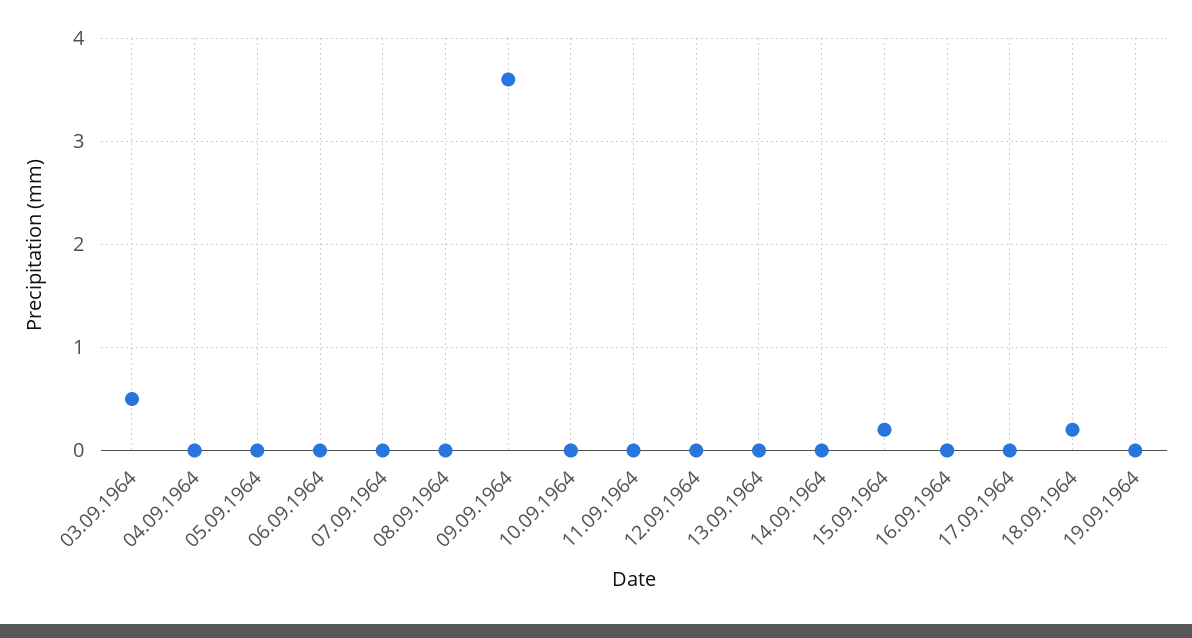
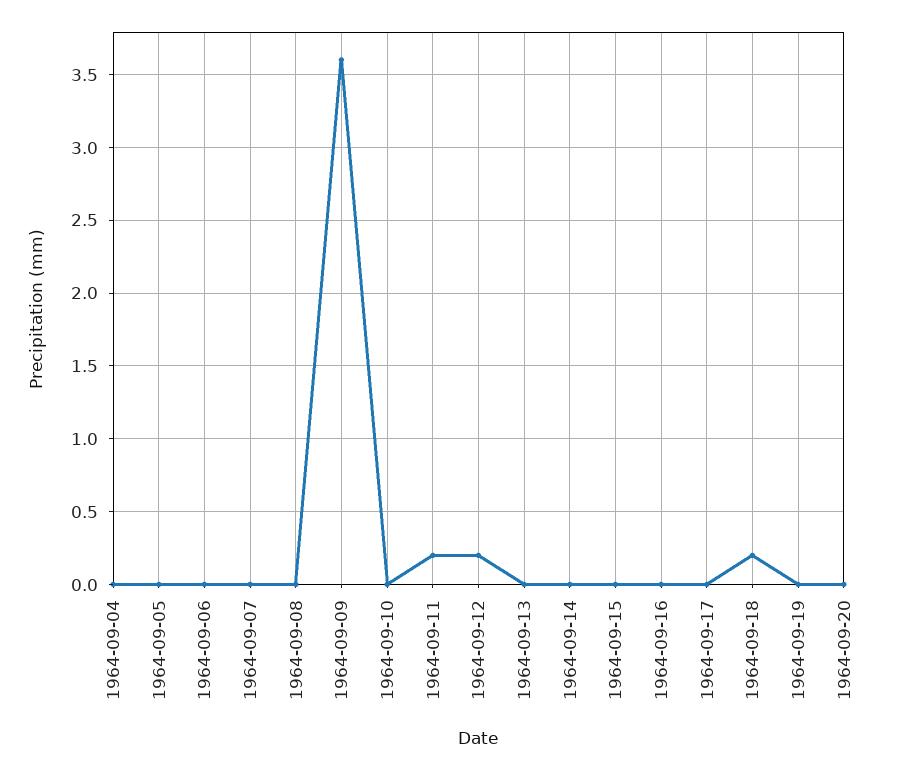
03.09.1964: 0.5 -> none
11.09.1964: 0 -> 0.2
12.09.1964: 0 -> 0.2
15.09.1964: 0.2 -> 0
1964-09-20: none -> 0

